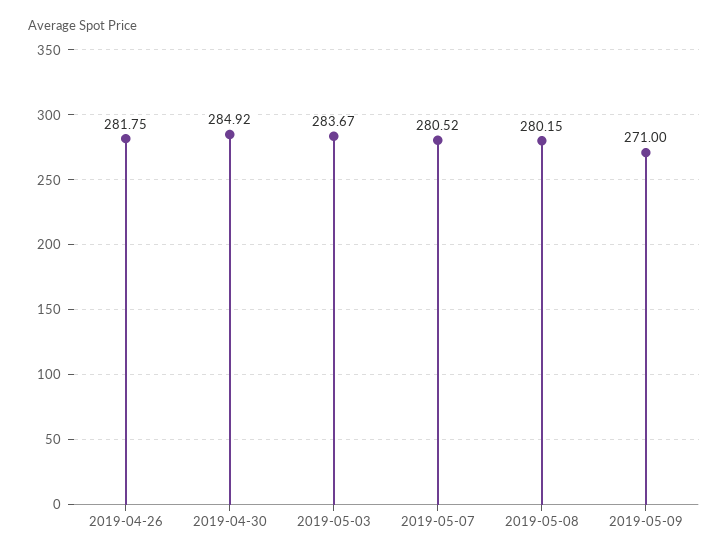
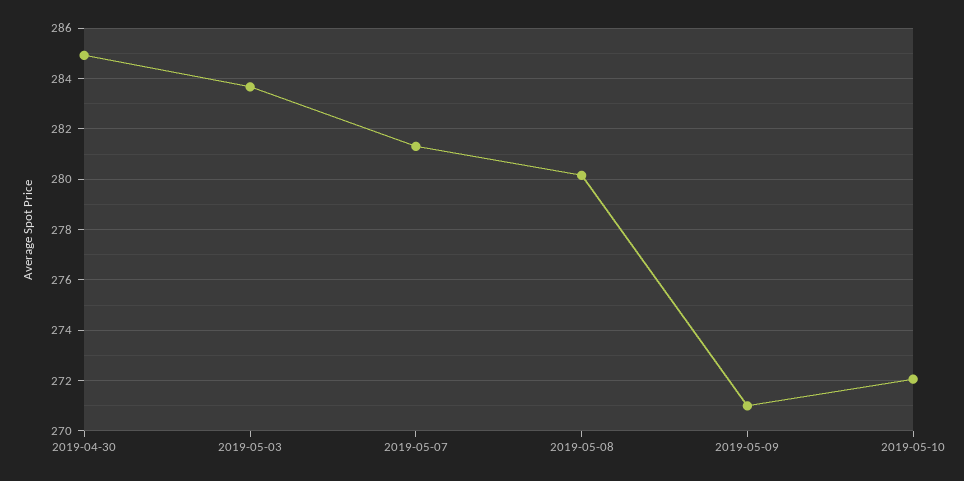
2019-04-26: 281.75 -> none
2019-05-07: 280.52 -> 281.25
2019-05-10: none -> 272

